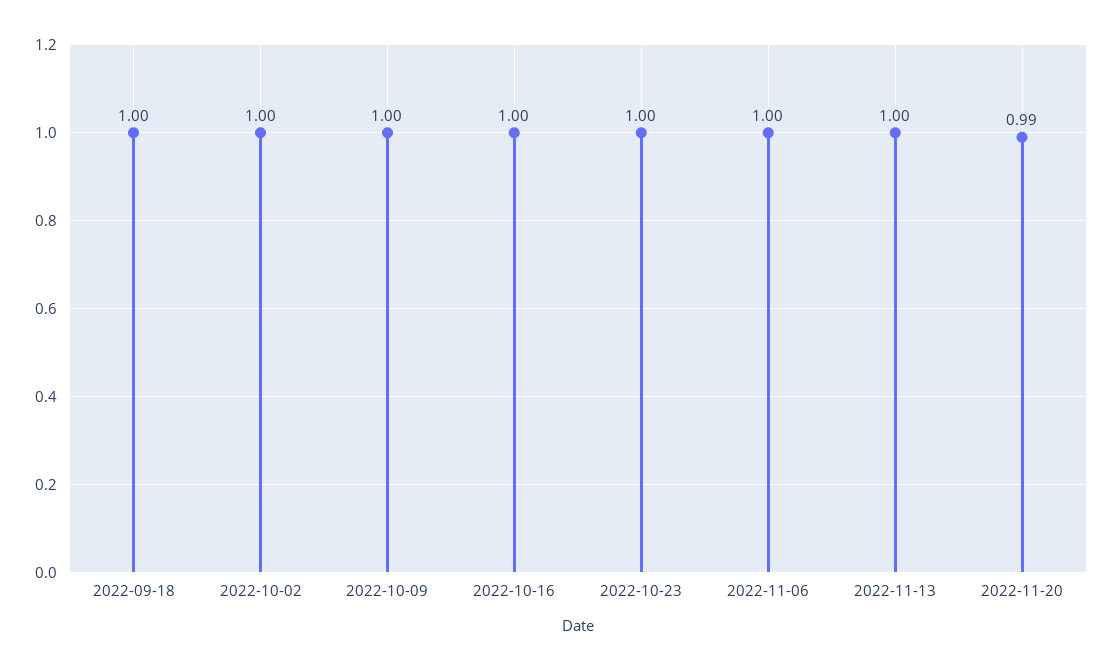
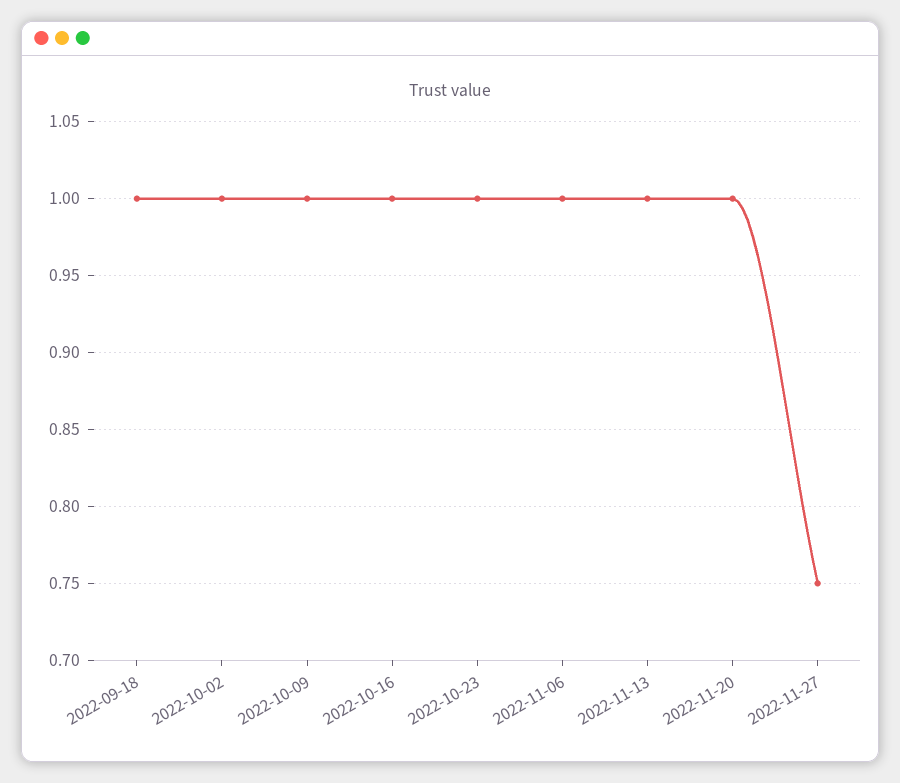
2022-11-20: 0.99 -> 1
2022-11-27: none -> 0.75

